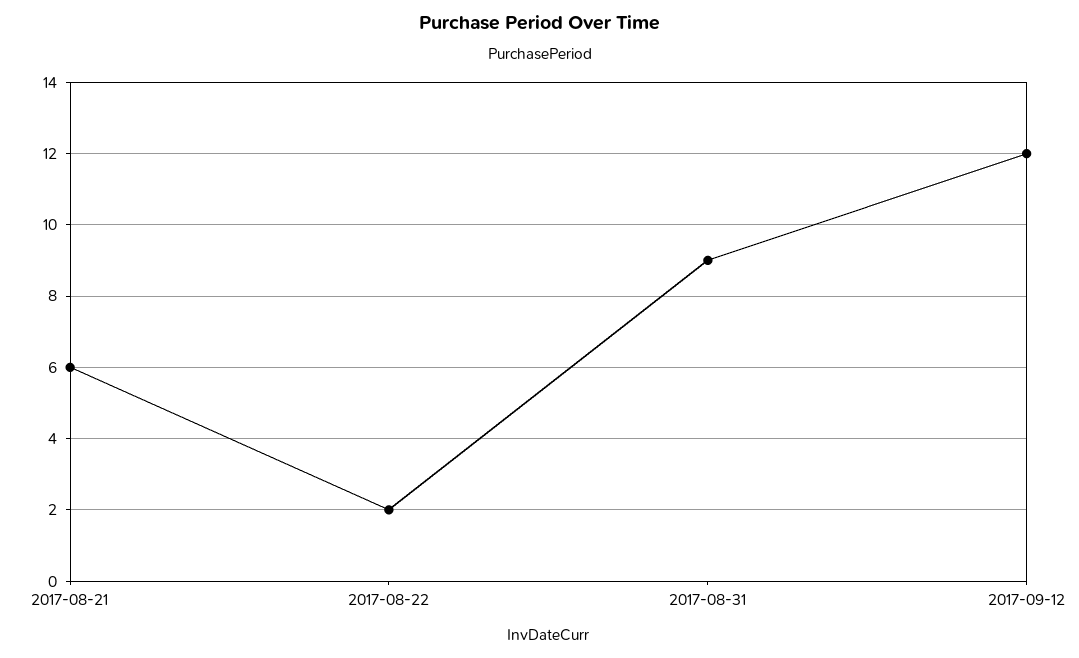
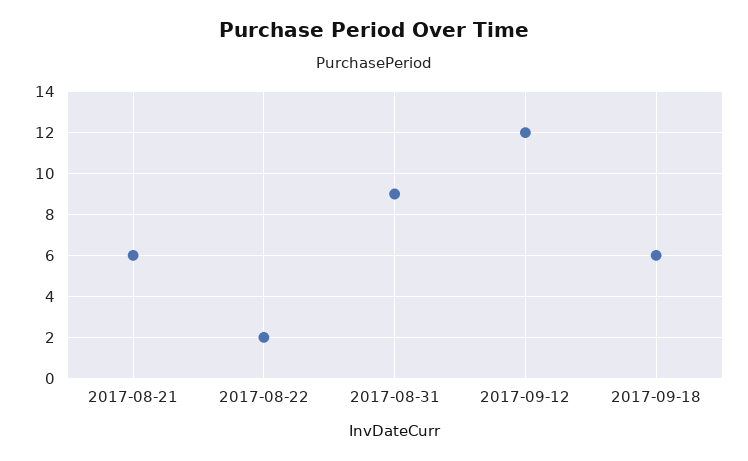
2017-09-18: none -> 6

